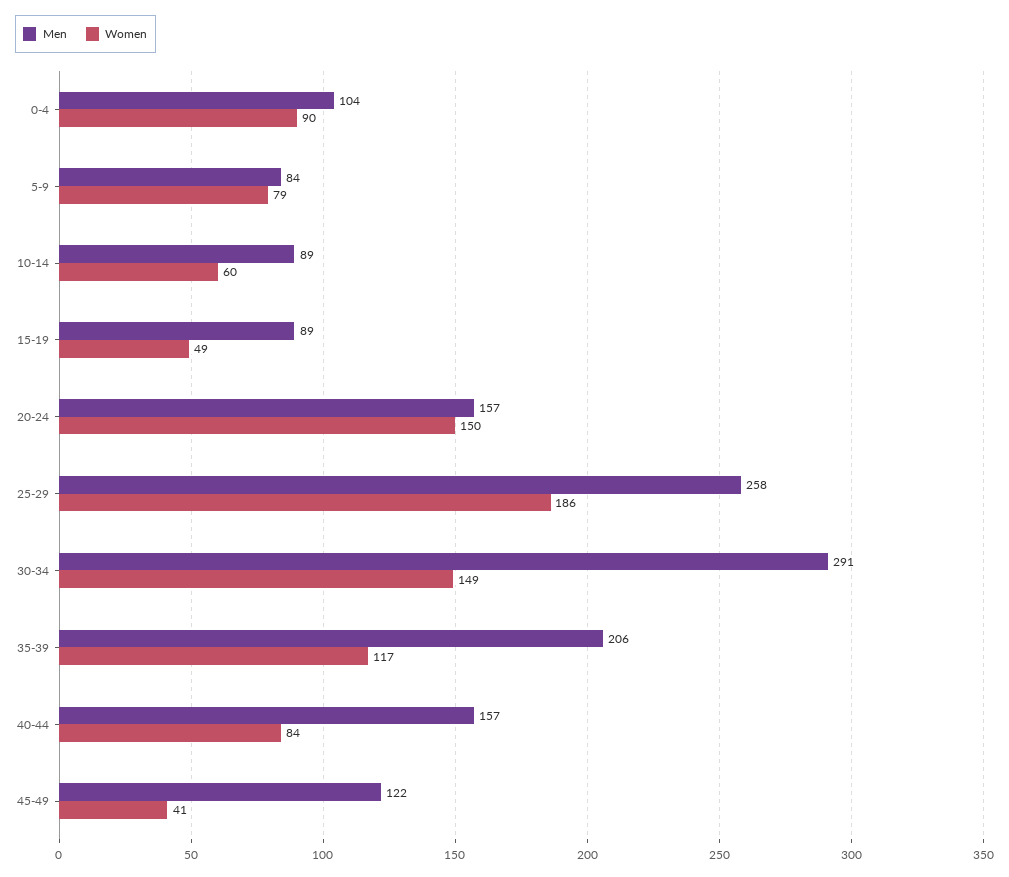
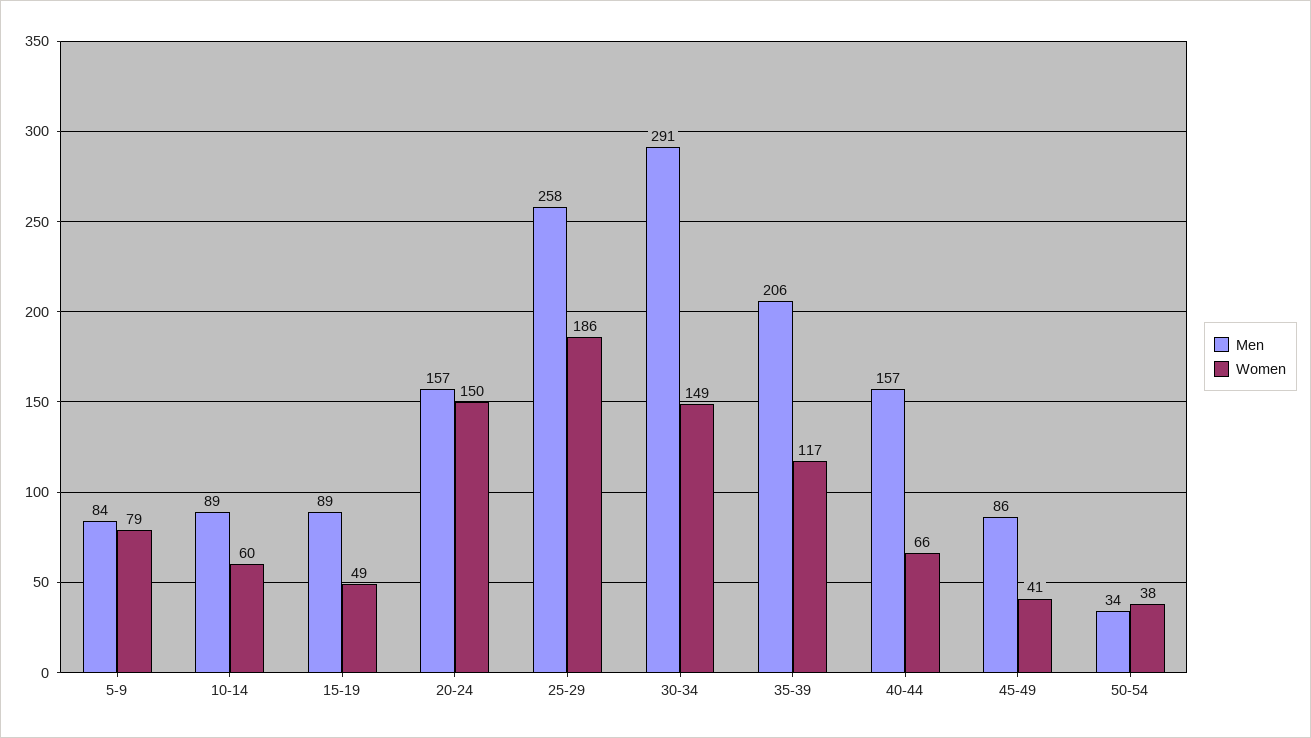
Men, 0-4: 104 -> none
Women, 0-4: 90 -> none
Women, 40-44: 84 -> 66
Men, 45-49: 122 -> 86
Men, 50-54: none -> 34
Women, 50-54: none -> 38

